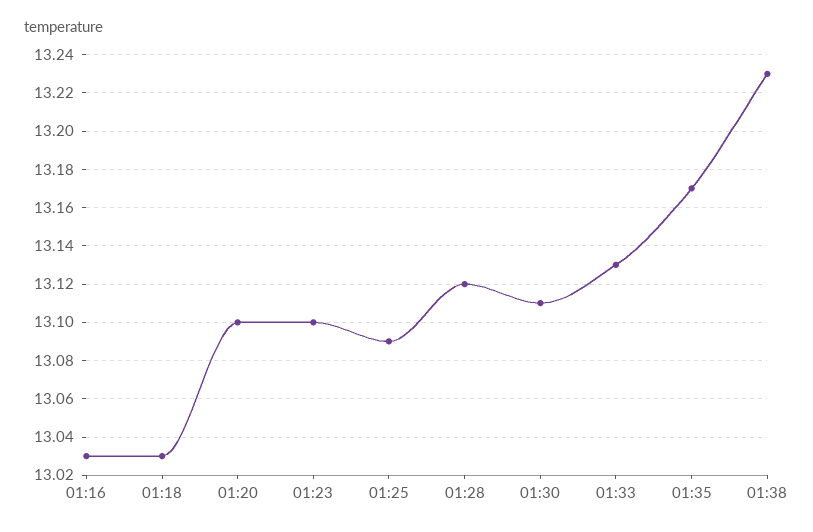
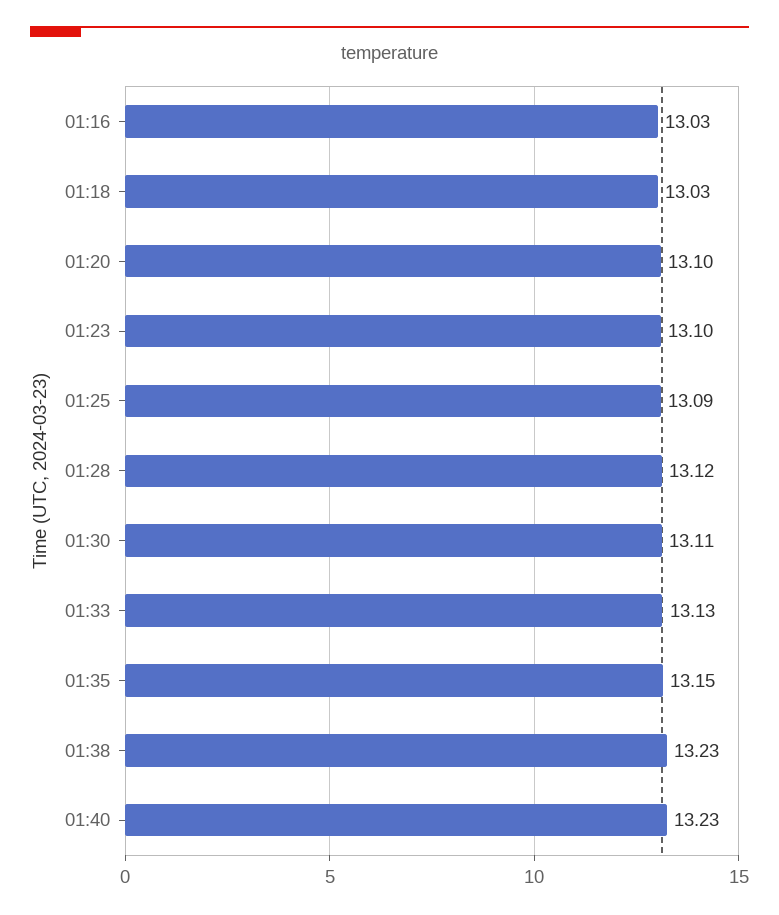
01:35: 13.17 -> 13.15
01:40: none -> 13.23

